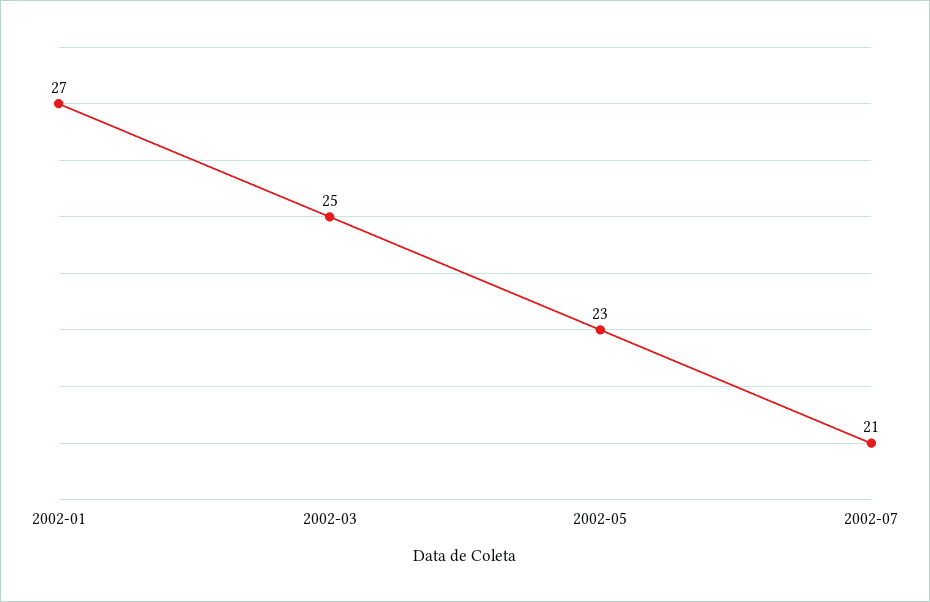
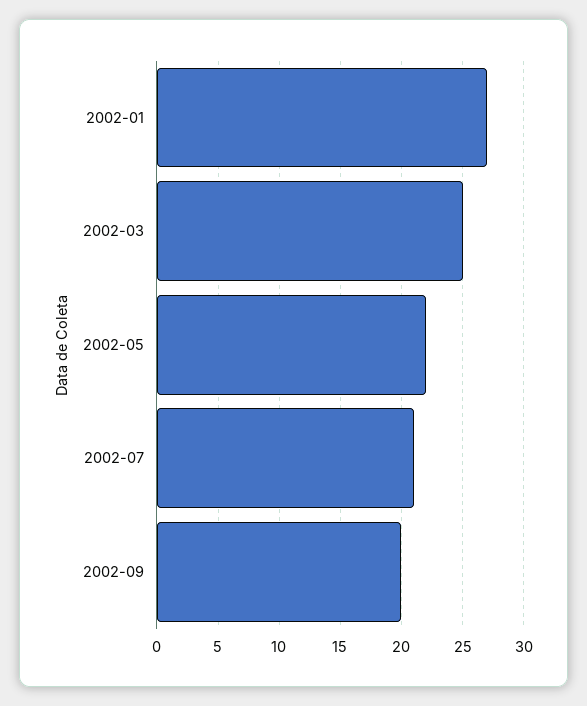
2002-05: 23 -> 22
2002-09: none -> 20

